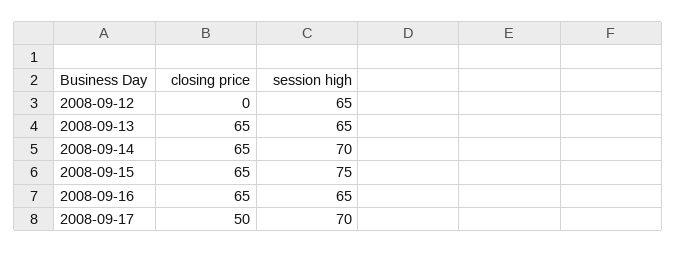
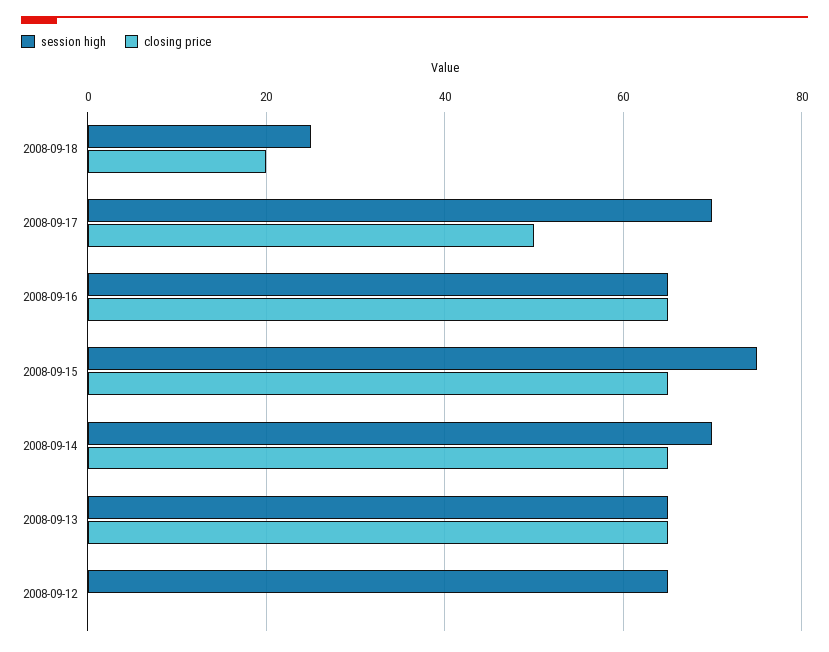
session high, 2008-09-18: none -> 25
closing price, 2008-09-18: none -> 20

